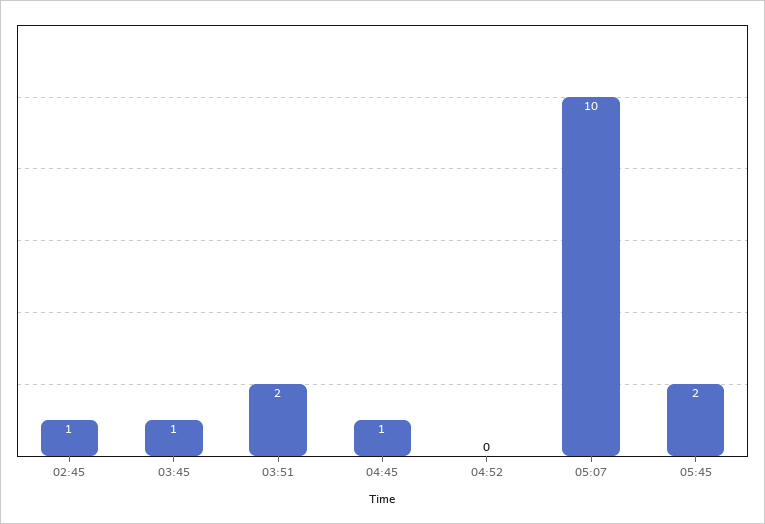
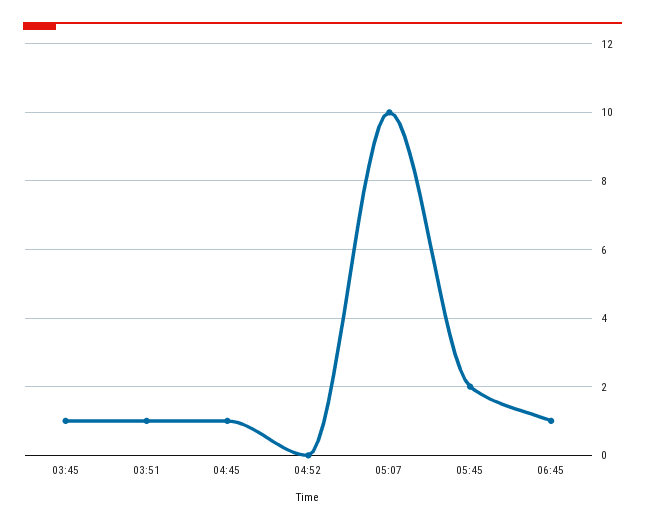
02:45: 1 -> none
03:51: 2 -> 1
06:45: none -> 1

